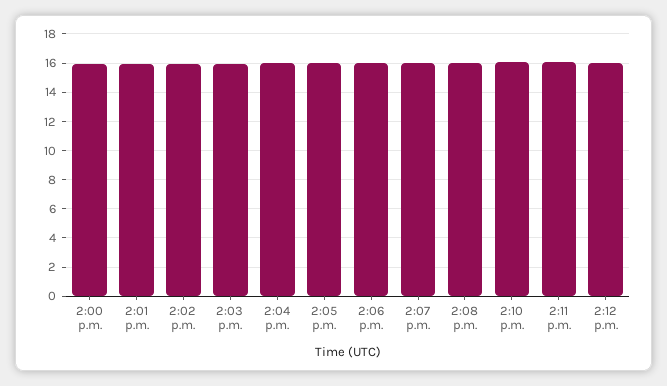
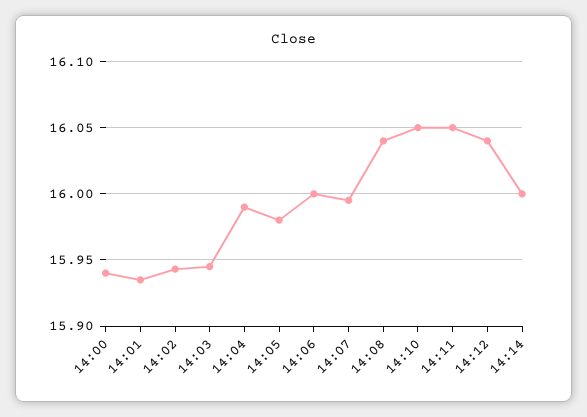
14:14: none -> 16

